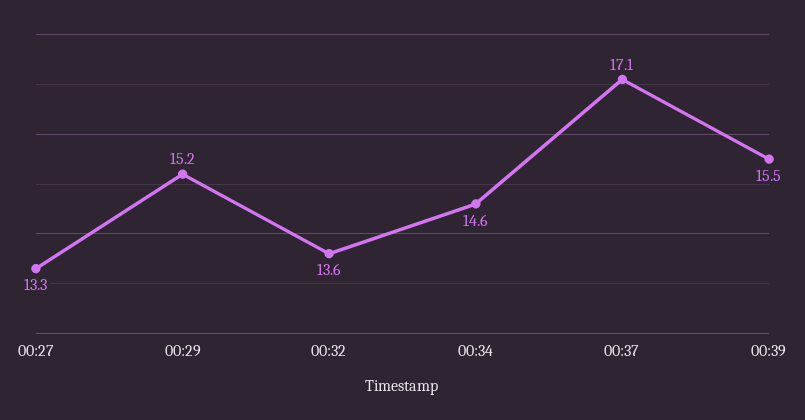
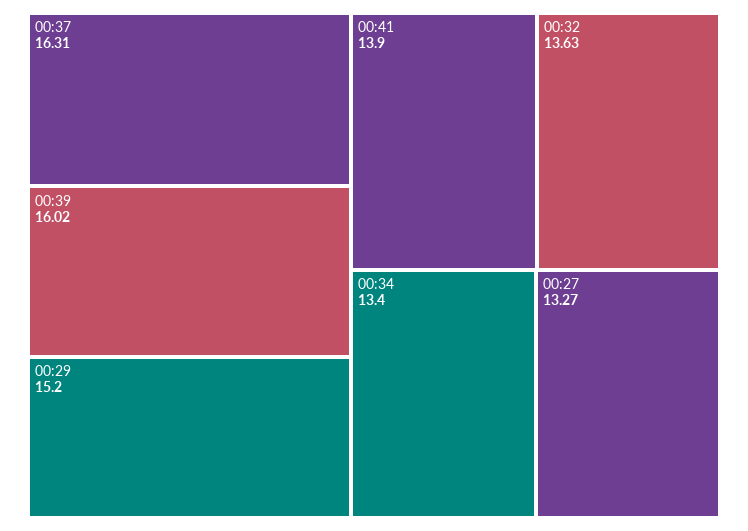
00:34: 14.6 -> 13.4
00:37: 17.1 -> 16.31
00:39: 15.5 -> 16.02
00:41: none -> 13.9

